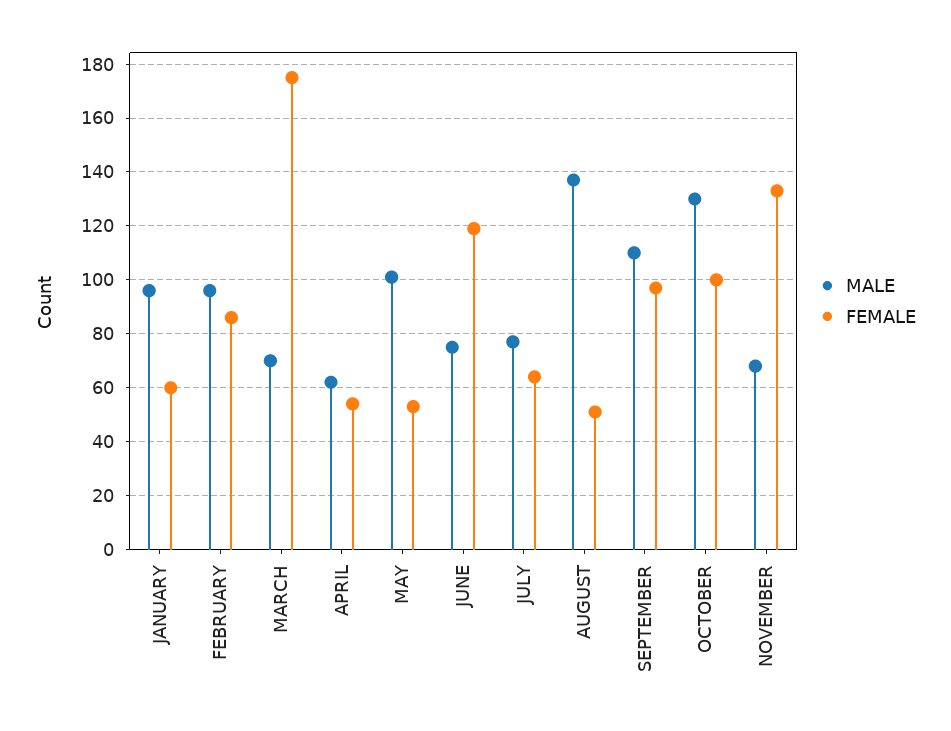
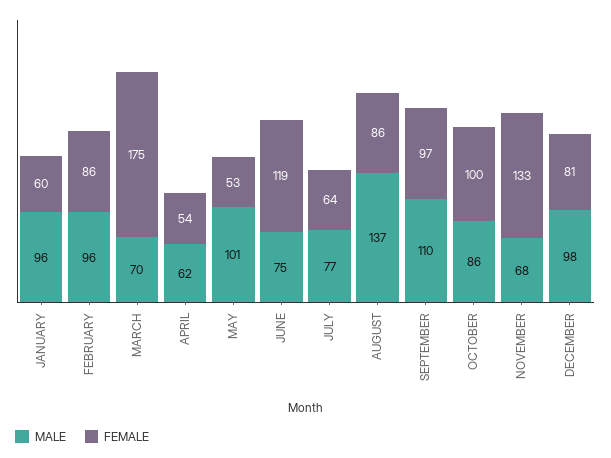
FEMALE, AUGUST: 50 -> 86
MALE, OCTOBER: 130 -> 86
MALE, DECEMBER: none -> 98
FEMALE, DECEMBER: none -> 81

